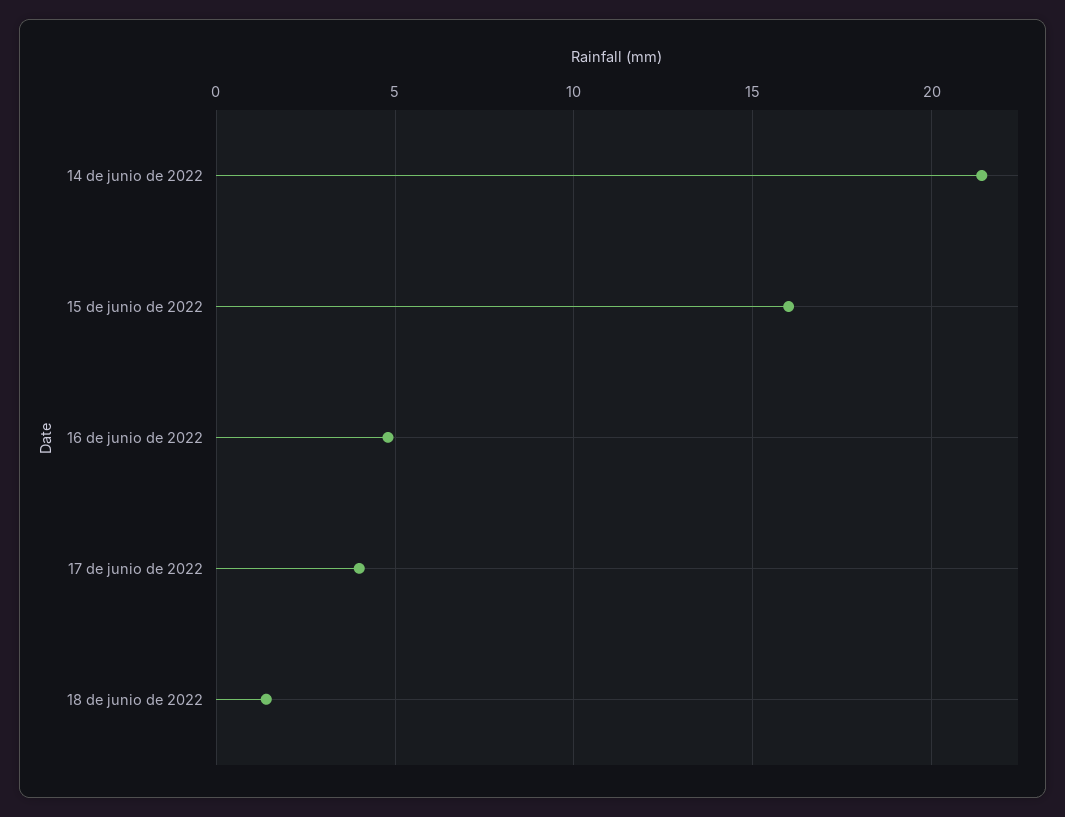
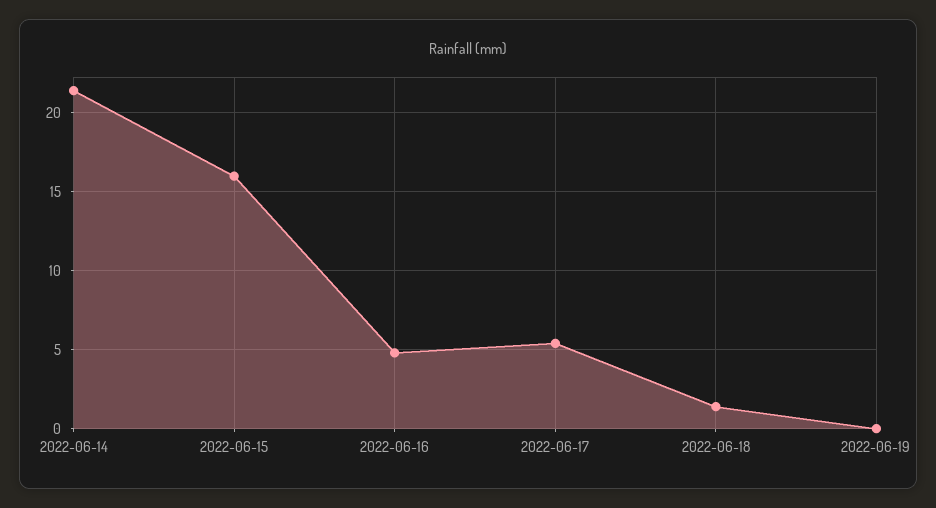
17 de junio de 2022: 4 -> 5.5
2022-06-19: none -> 0

